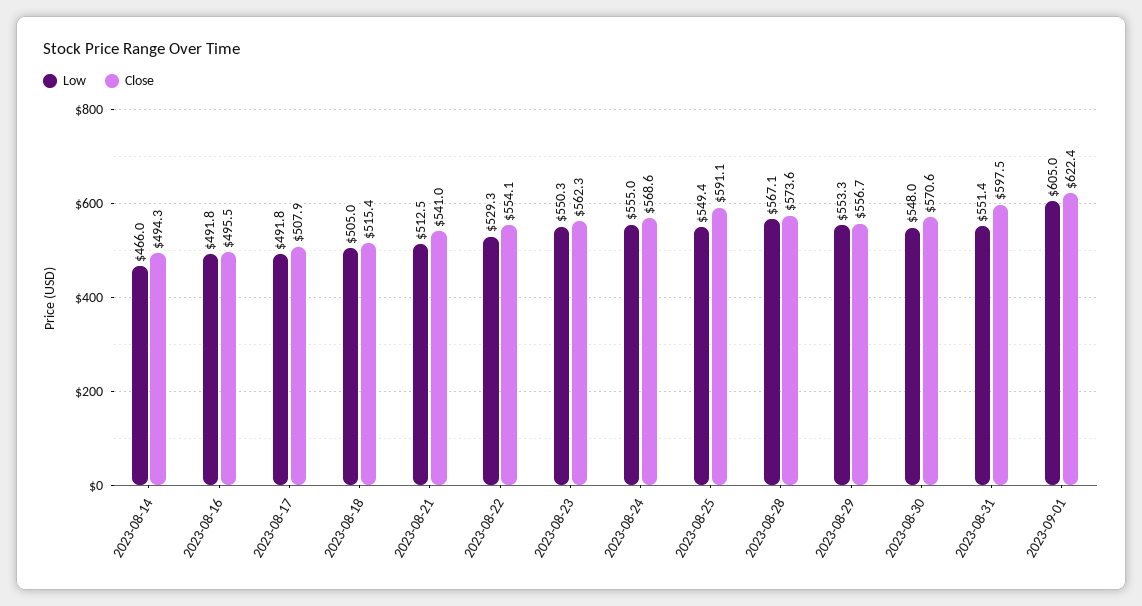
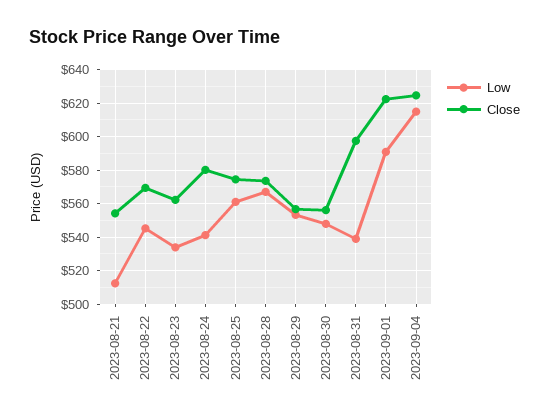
Low, 2023-08-14: 466 -> none
Close, 2023-08-14: 494.3 -> none
Low, 2023-08-16: 491.8 -> none
Close, 2023-08-16: 495.5 -> none
Low, 2023-08-17: 491.8 -> none
Close, 2023-08-17: 507.9 -> none
Low, 2023-08-18: 505 -> none
Close, 2023-08-18: 515.4 -> none
Close, 2023-08-21: 541 -> 555
Low, 2023-08-22: 529.3 -> 545
Close, 2023-08-22: 554.1 -> 570
Low, 2023-08-23: 550.3 -> 535
Low, 2023-08-24: 555 -> 540
Close, 2023-08-24: 568.6 -> 580
Low, 2023-08-25: 549.4 -> 560
Close, 2023-08-25: 591.1 -> 575
Close, 2023-08-30: 570.6 -> 555
Low, 2023-08-31: 551.4 -> 540
Low, 2023-09-01: 605 -> 590
Low, 2023-09-04: none -> 615
Close, 2023-09-04: none -> 625

